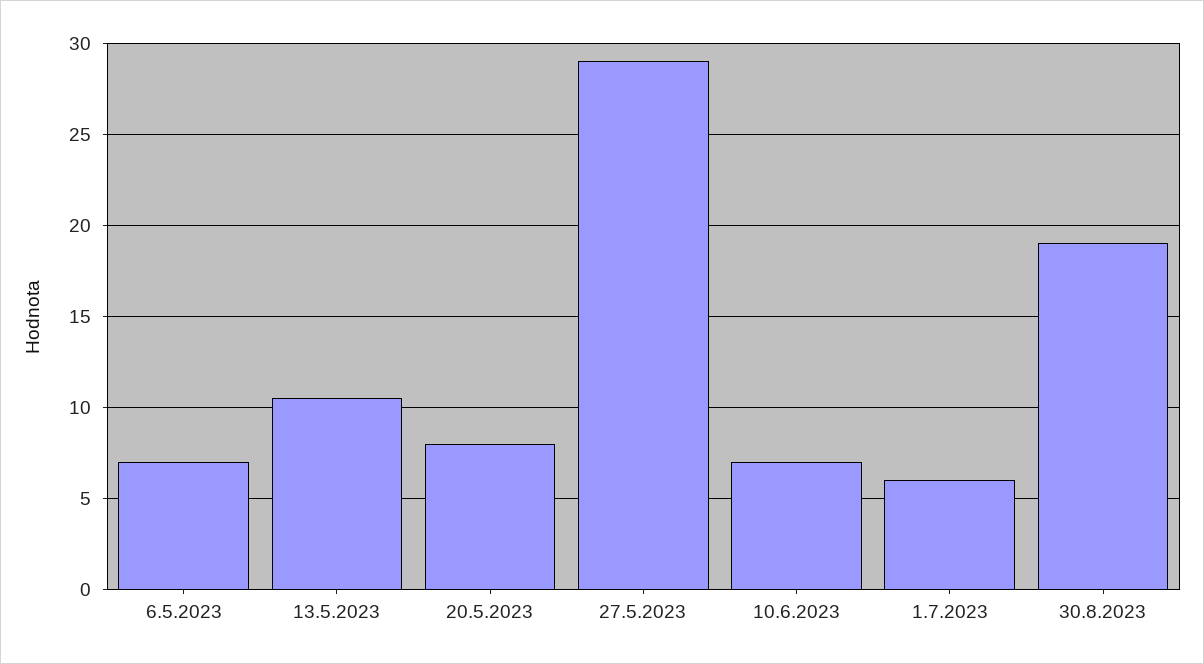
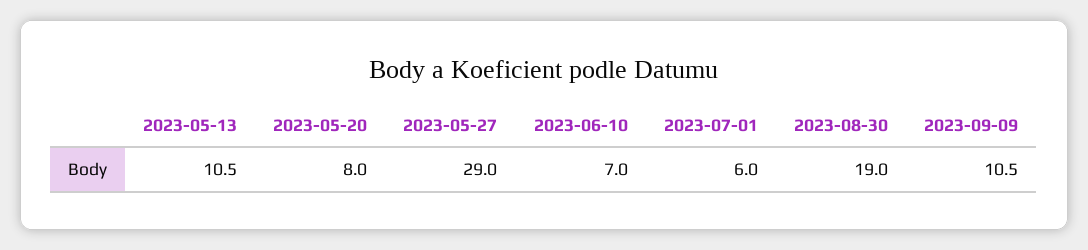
6.5.2023: 7 -> none
2023-09-09: none -> 10.5

